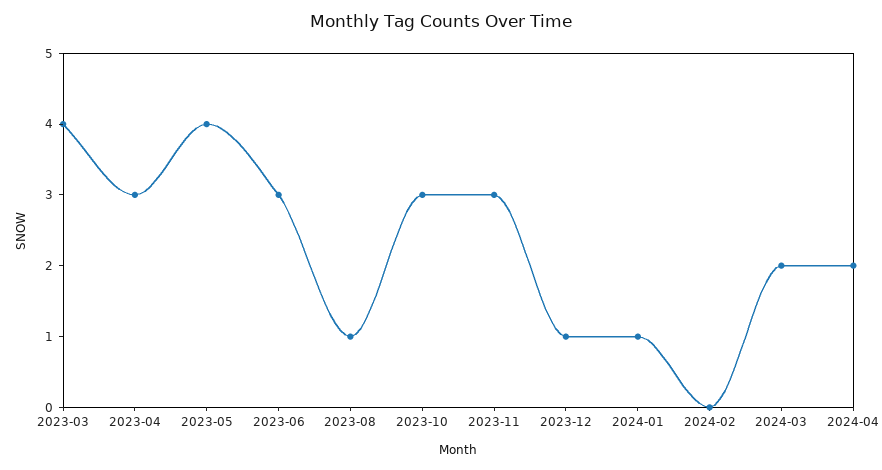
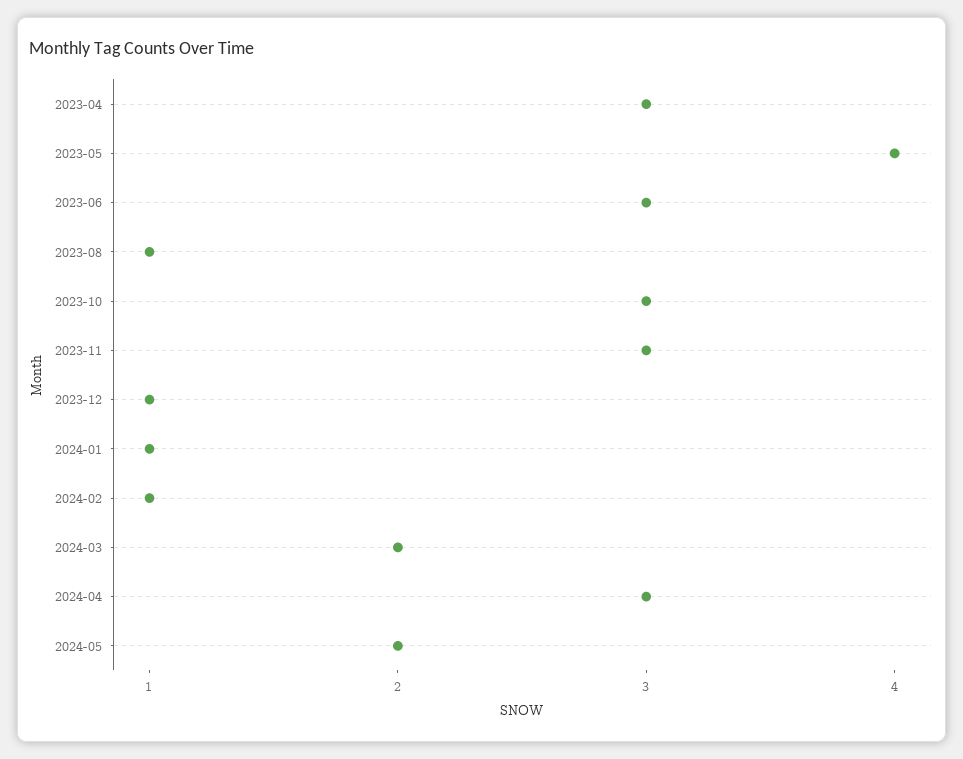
2023-03: 4 -> none
2024-02: 0 -> 1
2024-04: 2 -> 3
2024-05: none -> 2

